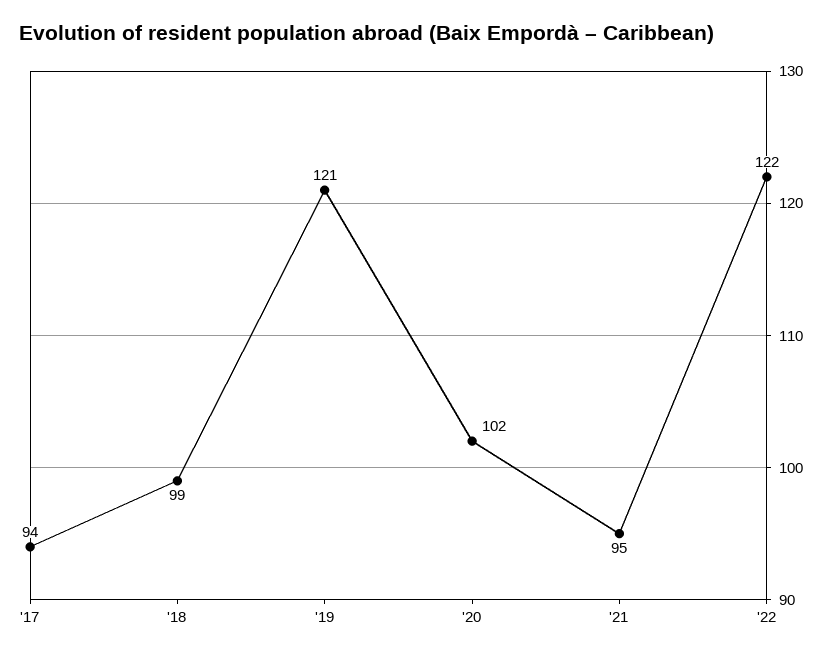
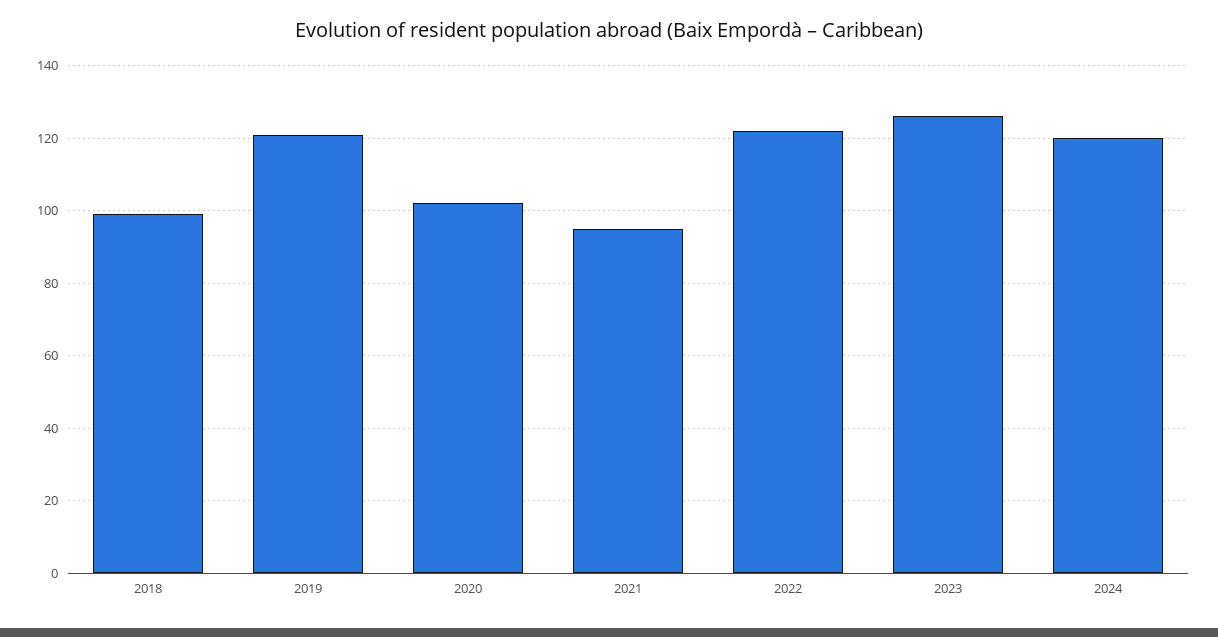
'17: 94 -> none
2023: none -> 125
2024: none -> 120

